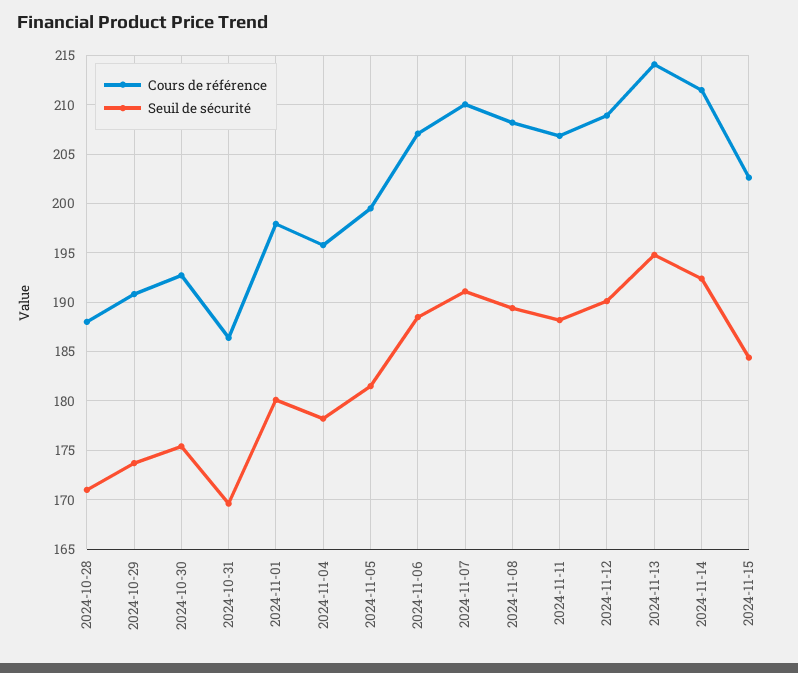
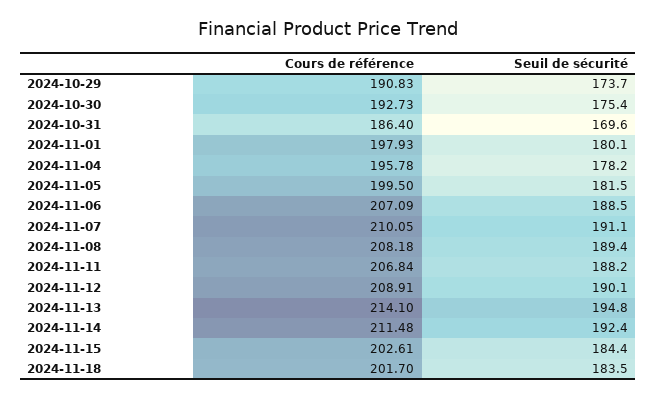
Cours de référence, 2024-10-28: 188 -> none
Seuil de sécurité, 2024-10-28: 171 -> none
Cours de référence, 2024-11-18: none -> 201.7
Seuil de sécurité, 2024-11-18: none -> 183.5

